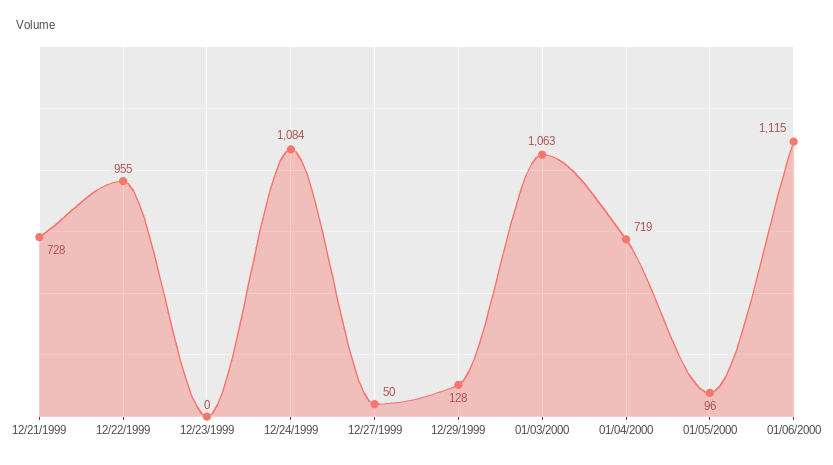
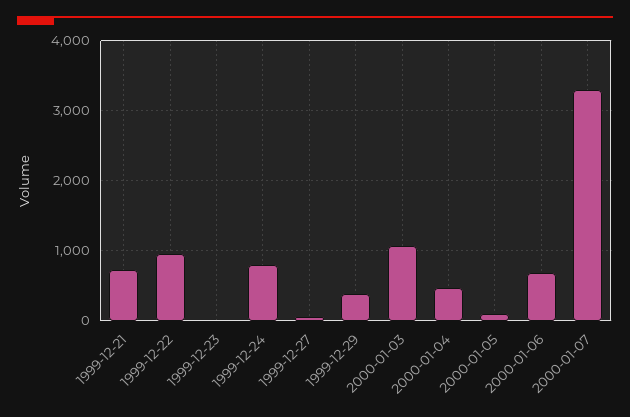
12/24/1999: 1084 -> 800
12/29/1999: 128 -> 400
01/04/2000: 719 -> 500
01/06/2000: 1115 -> 700
2000-01-07: none -> 3300

